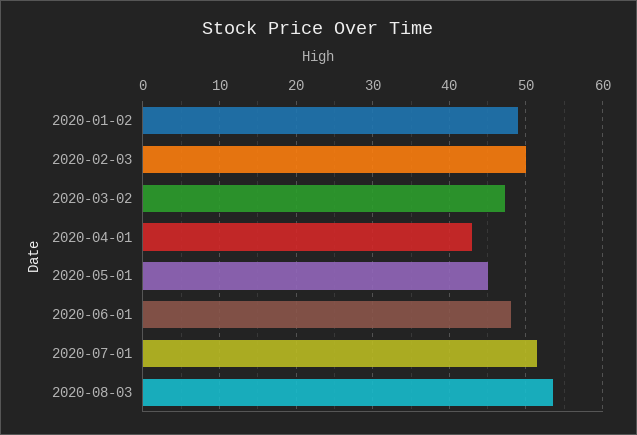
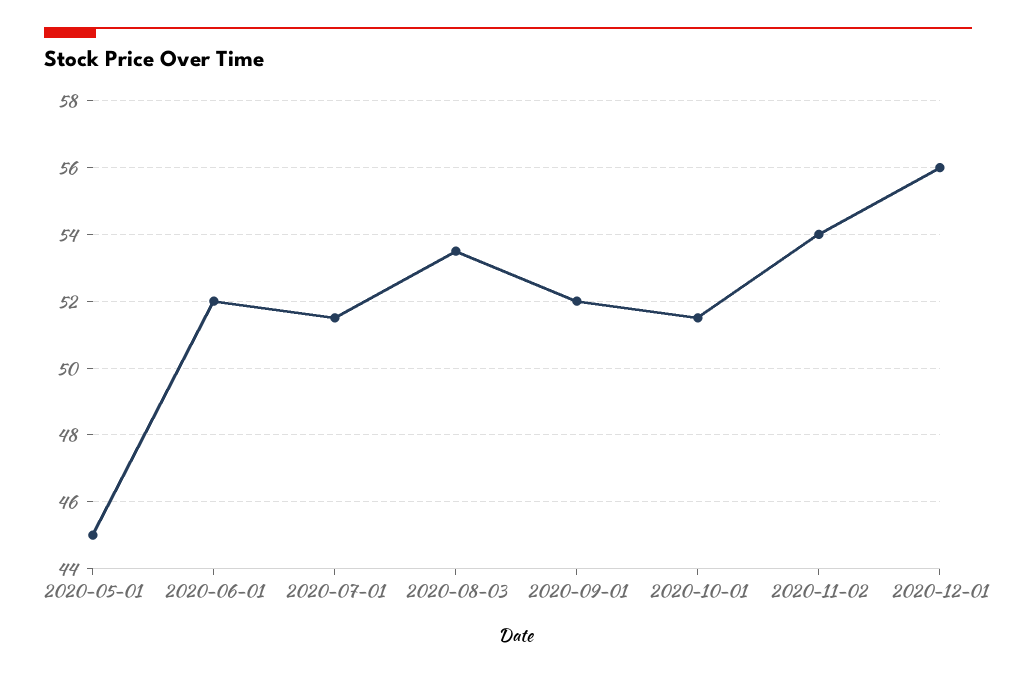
2020-01-02: 49 -> none
2020-02-03: 50 -> none
2020-03-02: 47 -> none
2020-04-01: 43 -> none
2020-06-01: 48 -> 52
2020-09-01: none -> 52
2020-10-01: none -> 51.5
2020-11-02: none -> 54
2020-12-01: none -> 56

